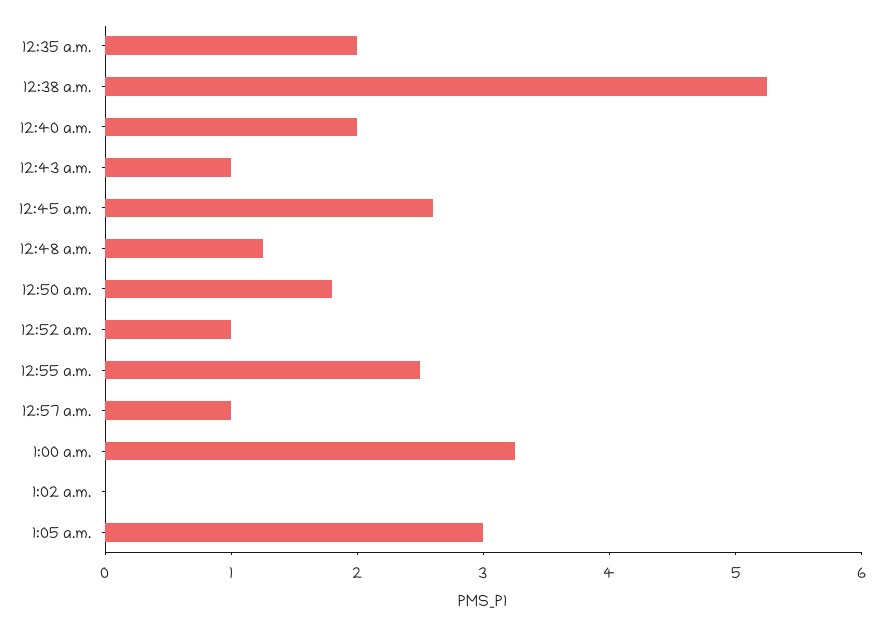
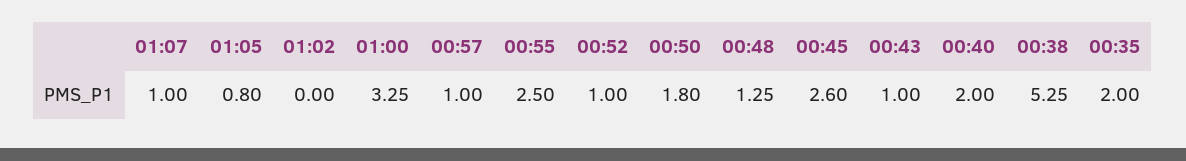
1:05 a.m.: 3 -> 0.8
01:07: none -> 1

